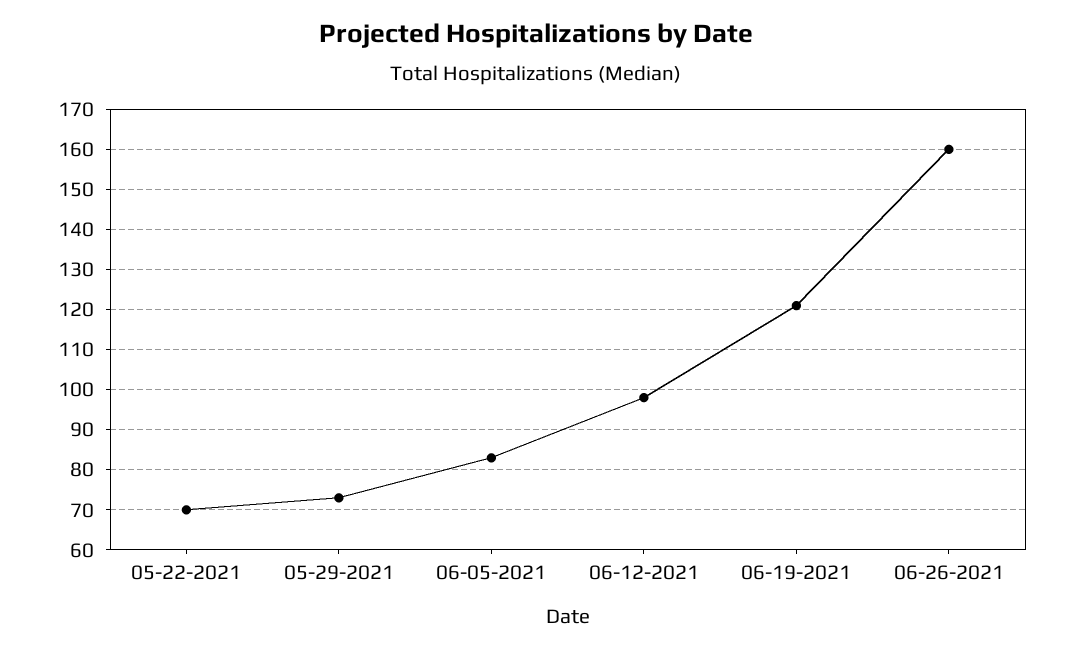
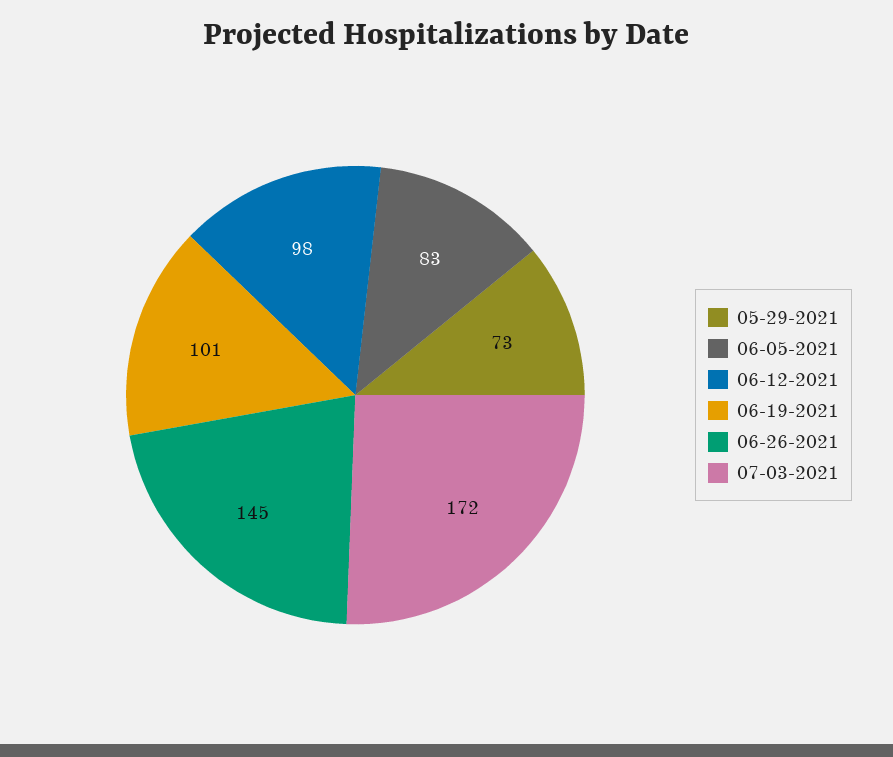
05-22-2021: 70 -> none
06-19-2021: 120 -> 101
06-26-2021: 160 -> 145
07-03-2021: none -> 172

